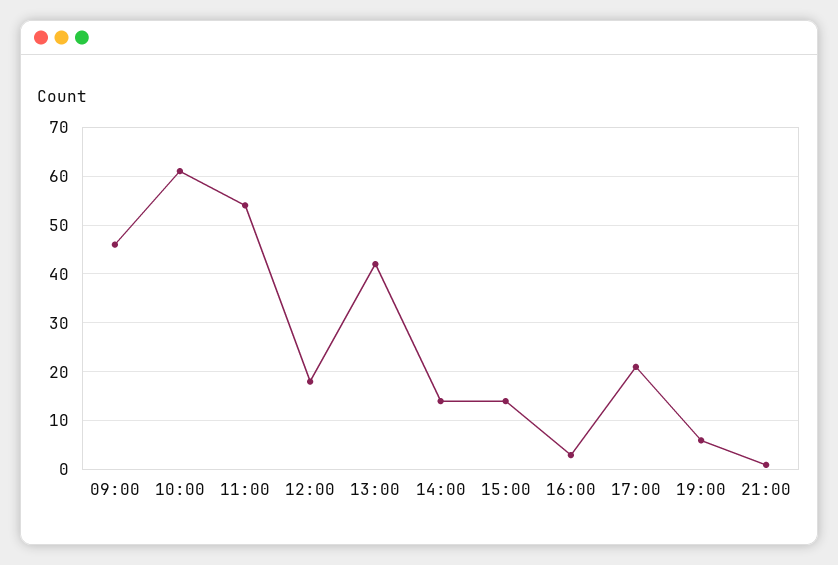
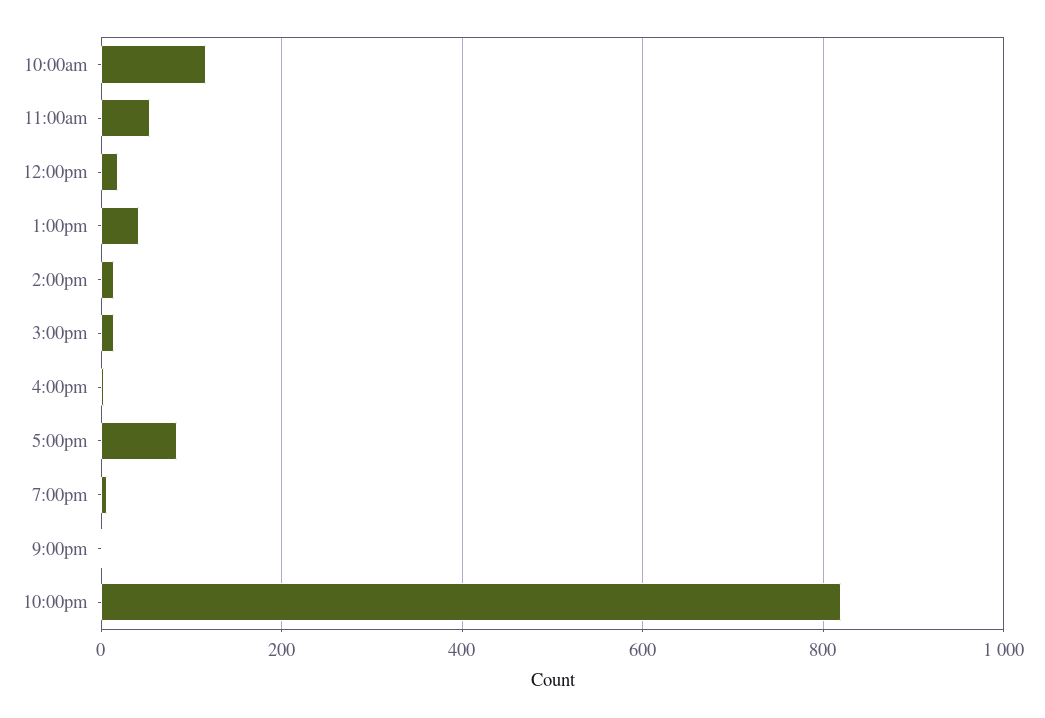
09:00: 45 -> none
10:00: 60 -> 120
17:00: 20 -> 80
10:00pm: none -> 820

